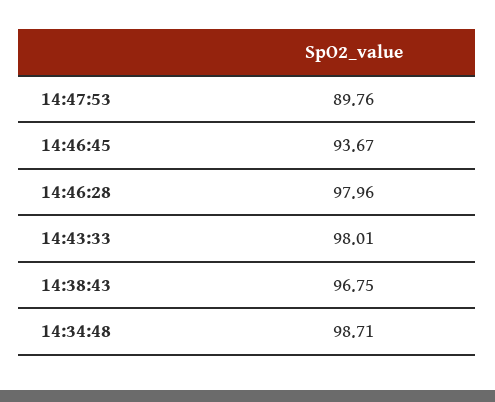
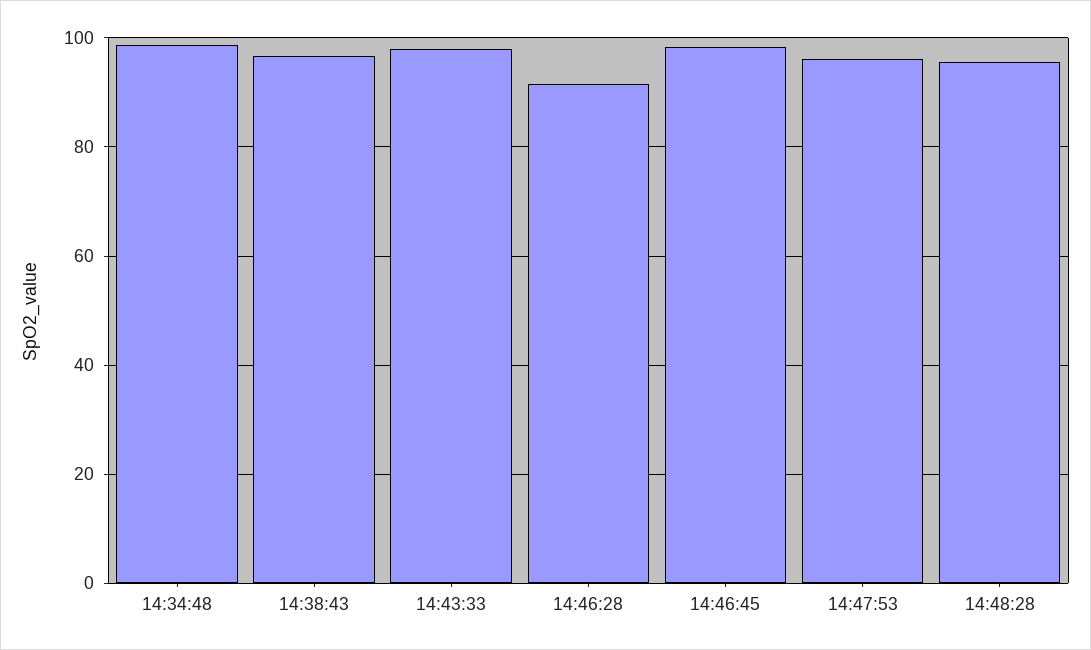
14:47:53: 89.76 -> 96
14:46:45: 93.67 -> 98
14:46:28: 97.96 -> 92
14:48:28: none -> 96

